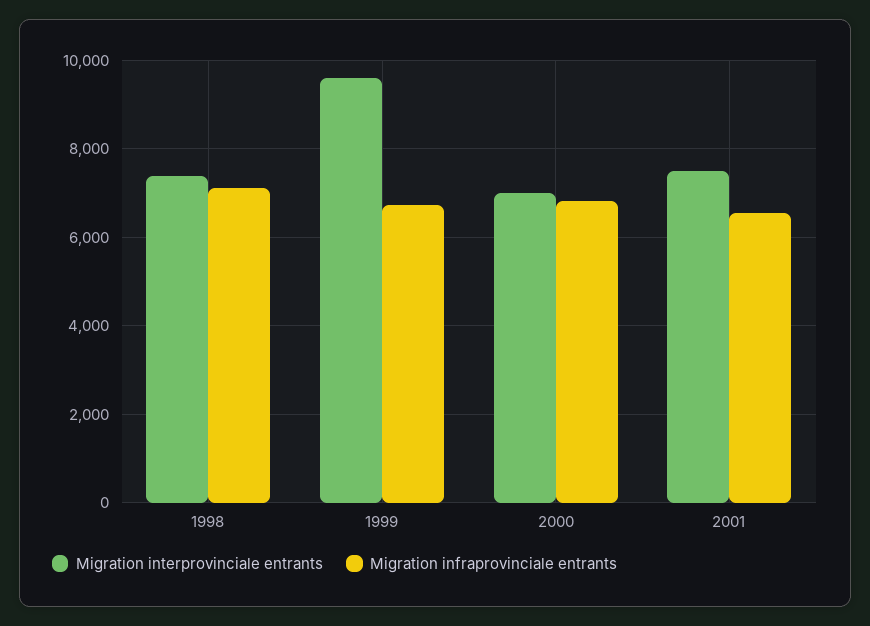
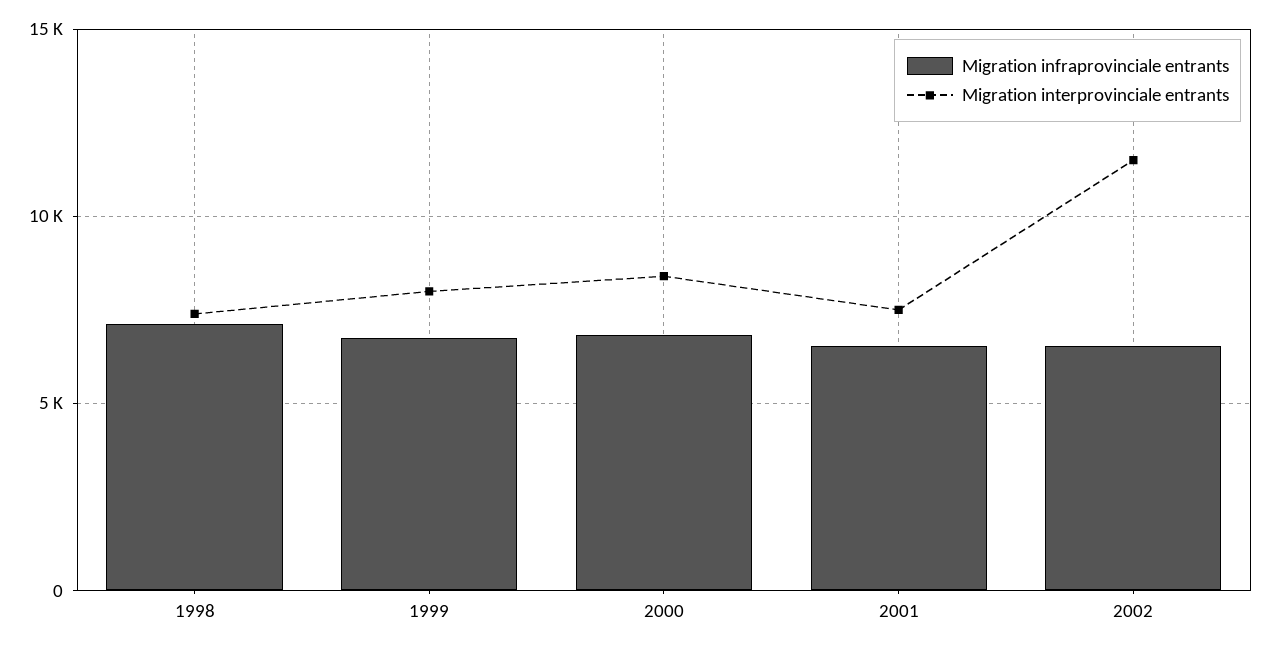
Migration interprovinciale entrants, 1999: 9600 -> 8000
Migration interprovinciale entrants, 2000: 7000 -> 8500
Migration infraprovinciale entrants, 2002: none -> 6500
Migration interprovinciale entrants, 2002: none -> 11500

